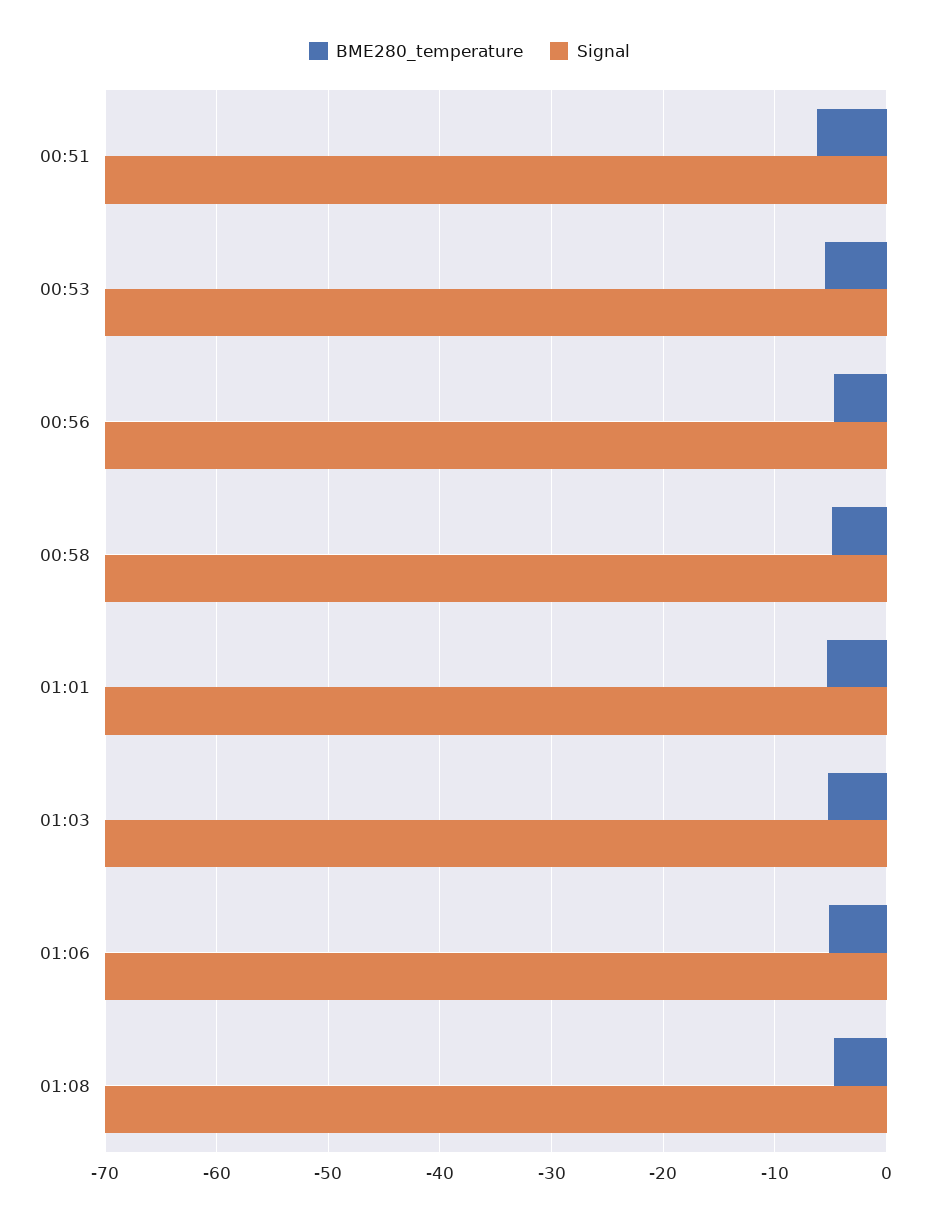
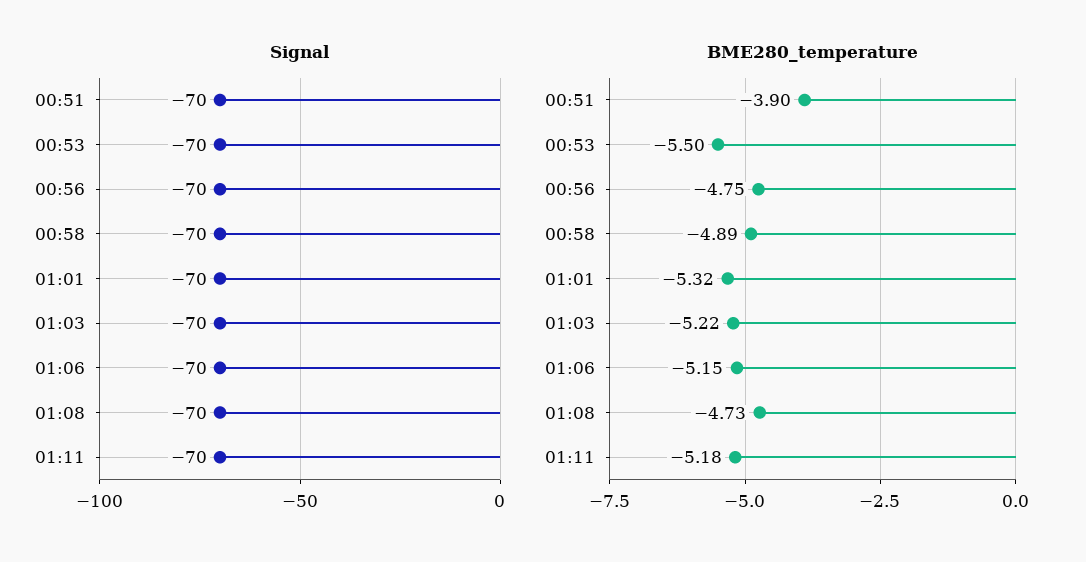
BME280_temperature, 00:51: -6 -> -3.9
Signal, 01:11: none -> -70
BME280_temperature, 01:11: none -> -5.18

